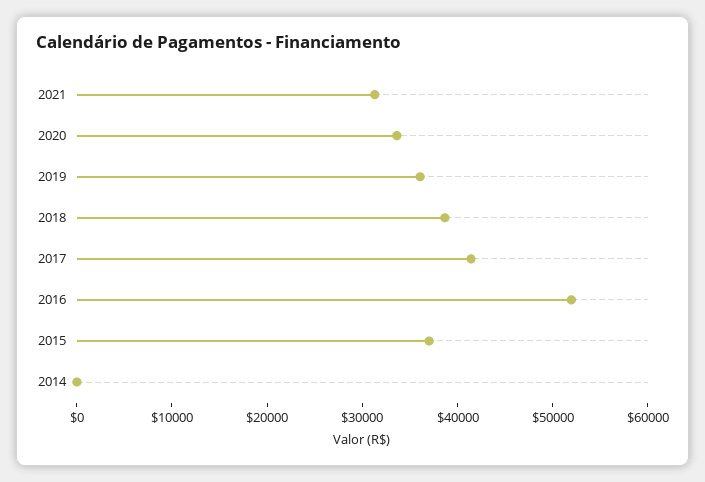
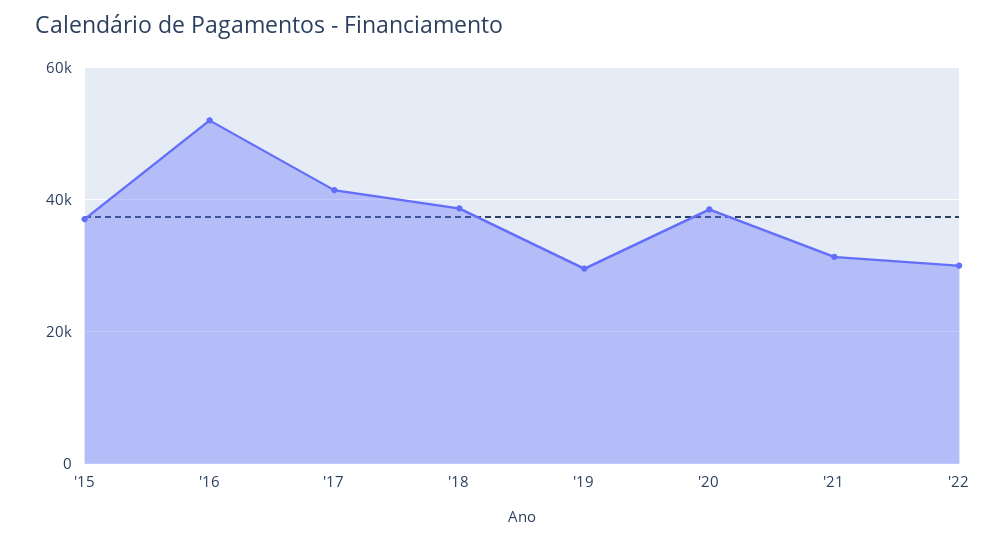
2020: 34000 -> 38000
2019: 36000 -> 30000
2014: 0 -> none
'22: none -> 30000

